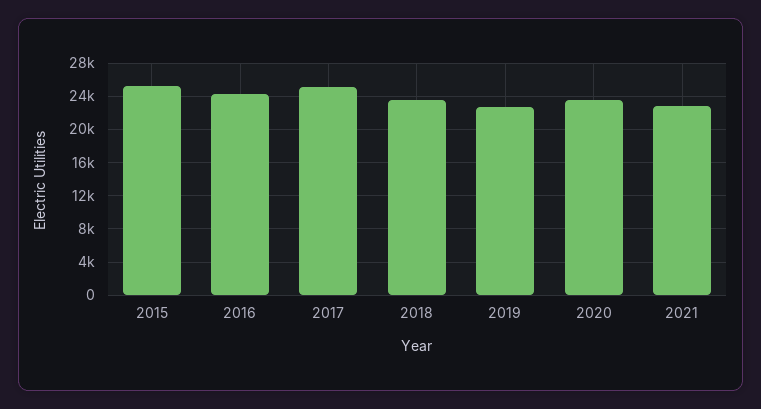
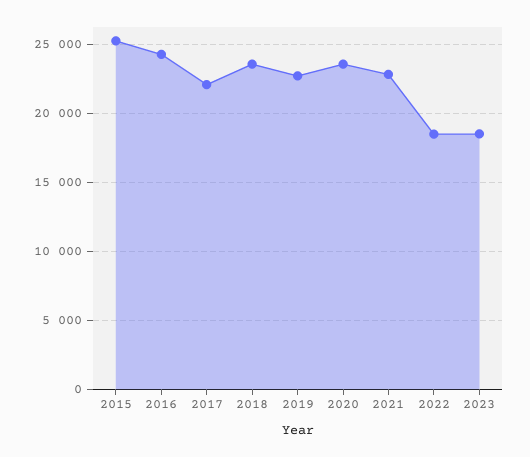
2017: 25000 -> 22000
2022: none -> 18500
2023: none -> 18500

